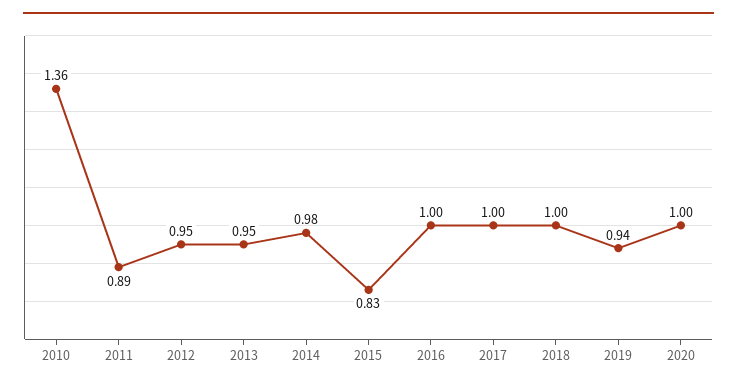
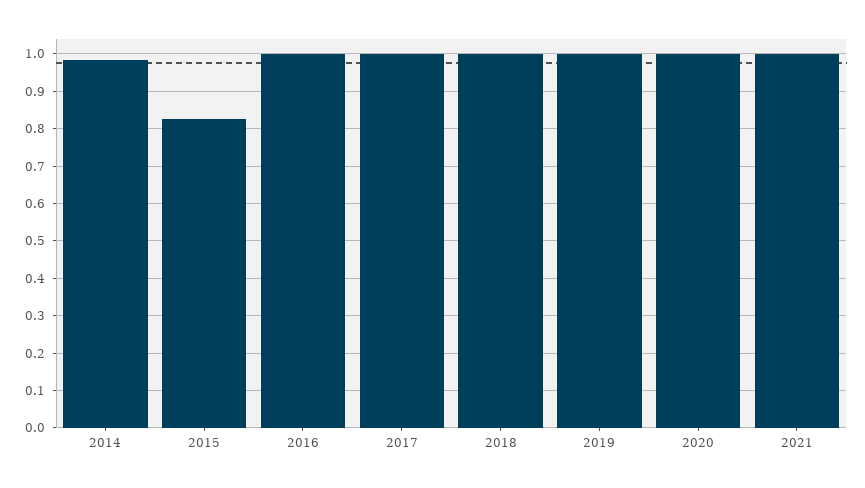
2010: 1.36 -> none
2011: 0.89 -> none
2012: 0.95 -> none
2013: 0.95 -> none
2019: 0.94 -> 1
2021: none -> 1

